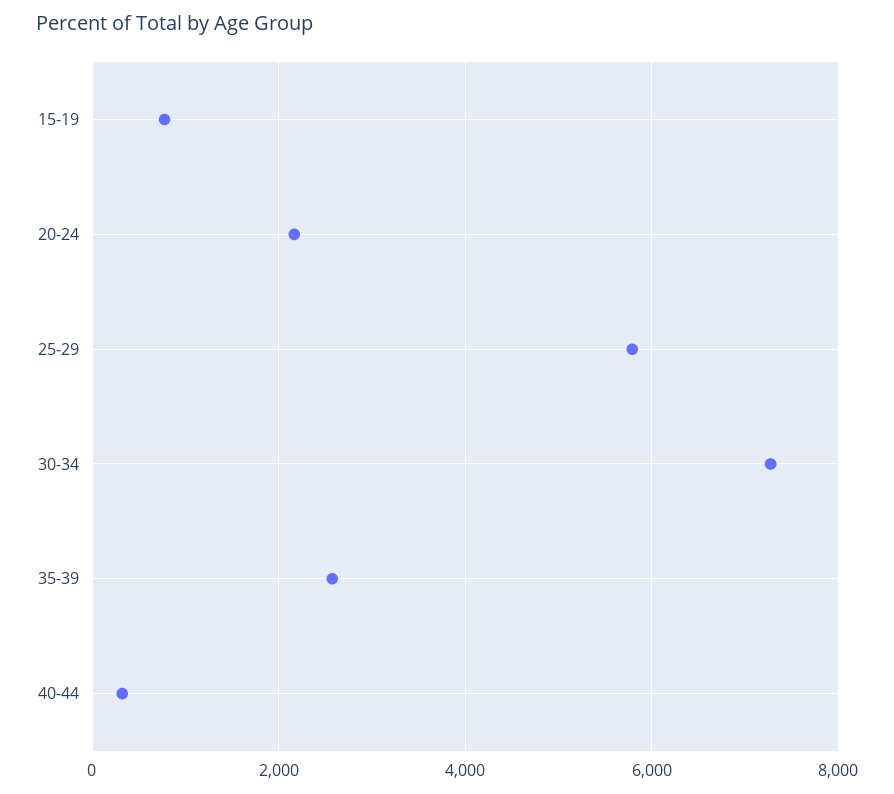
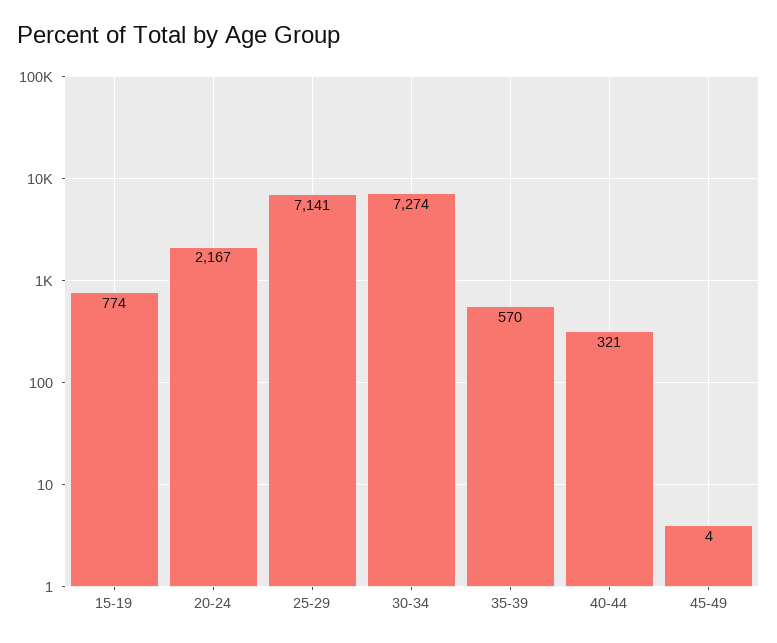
25-29: 5800 -> 7141
35-39: 2600 -> 570
45-49: none -> 4

